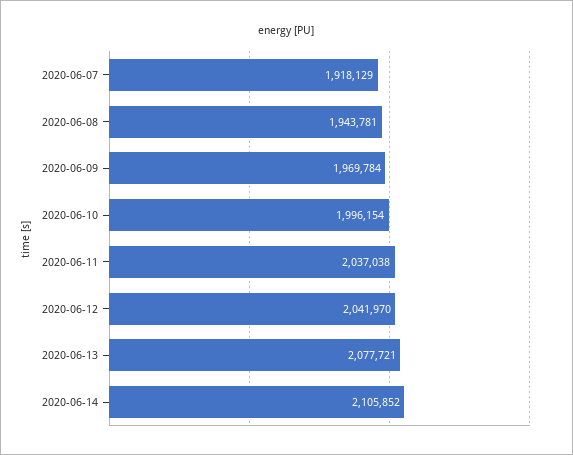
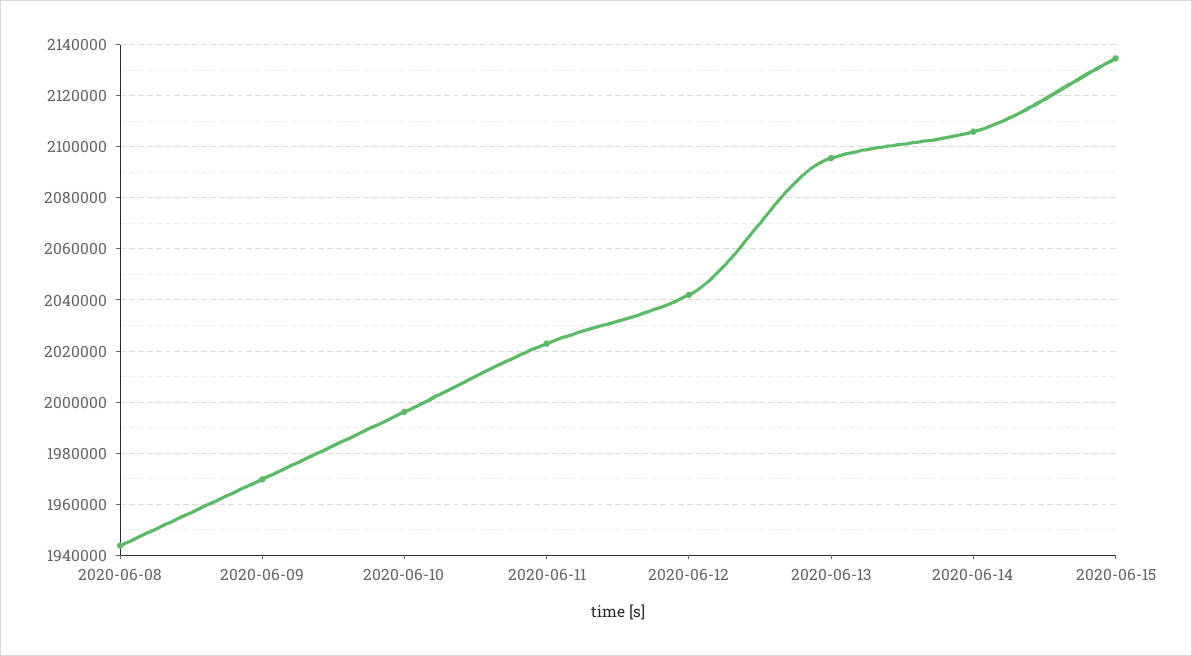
2020-06-07: 1918129 -> none
2020-06-11: 2037038 -> 2022500
2020-06-13: 2077721 -> 2095000
2020-06-15: none -> 2135000

